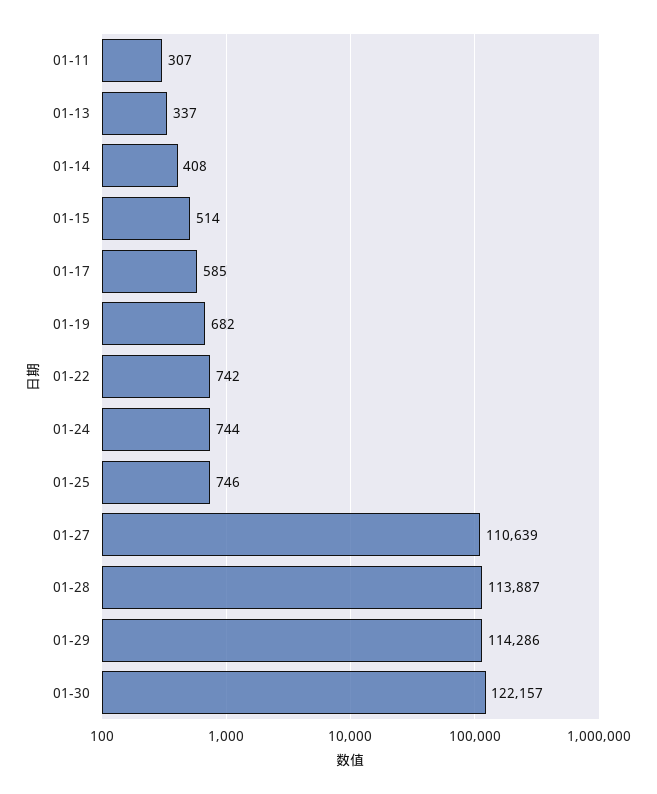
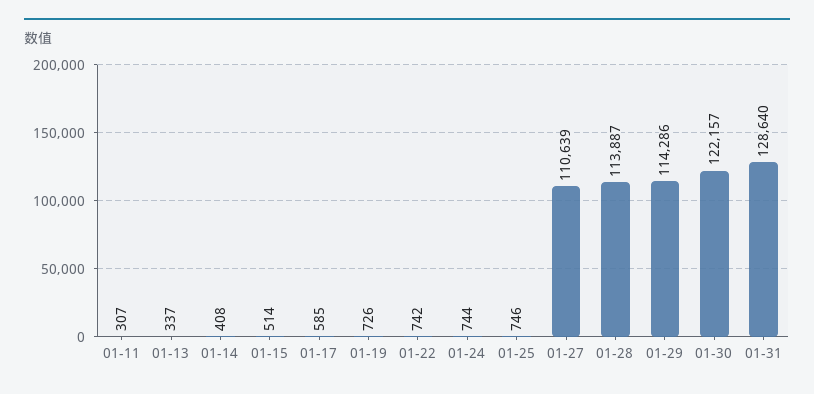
01-19: 682 -> 726
01-31: none -> 128640

